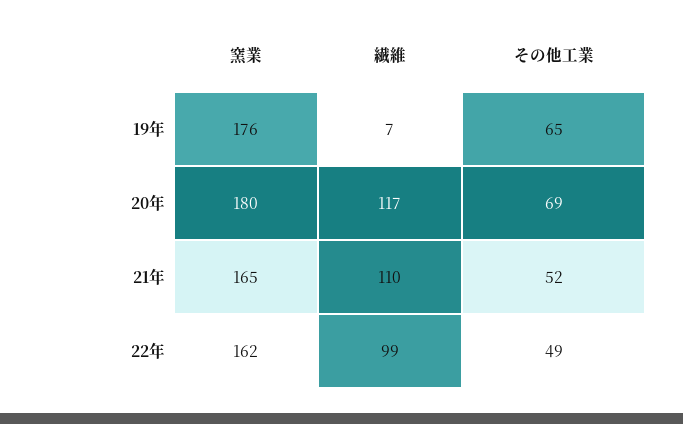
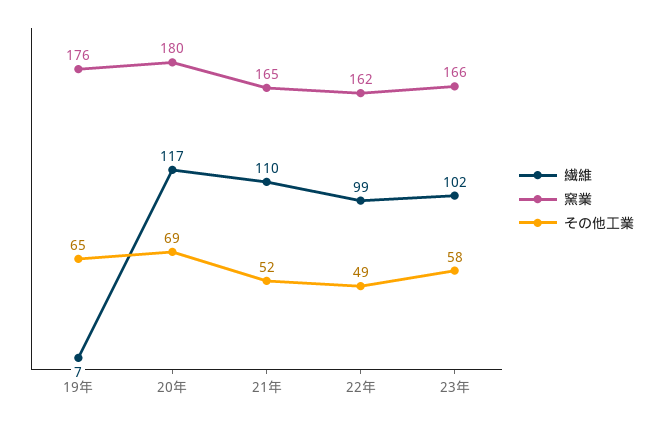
繊維, 23年: none -> 102
窯業, 23年: none -> 166
その他工業, 23年: none -> 58

